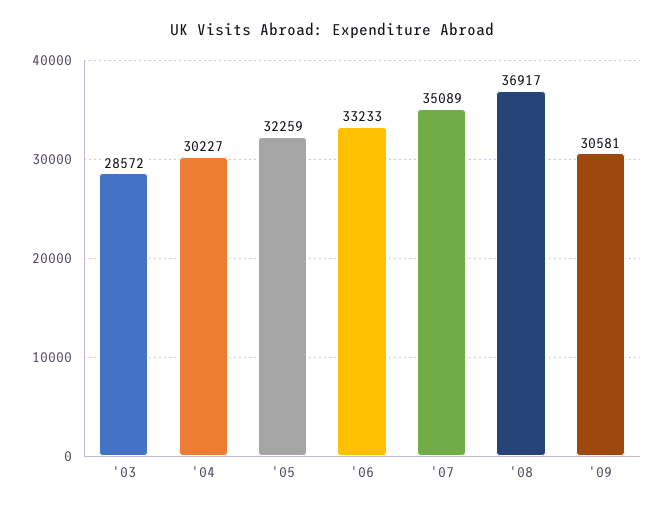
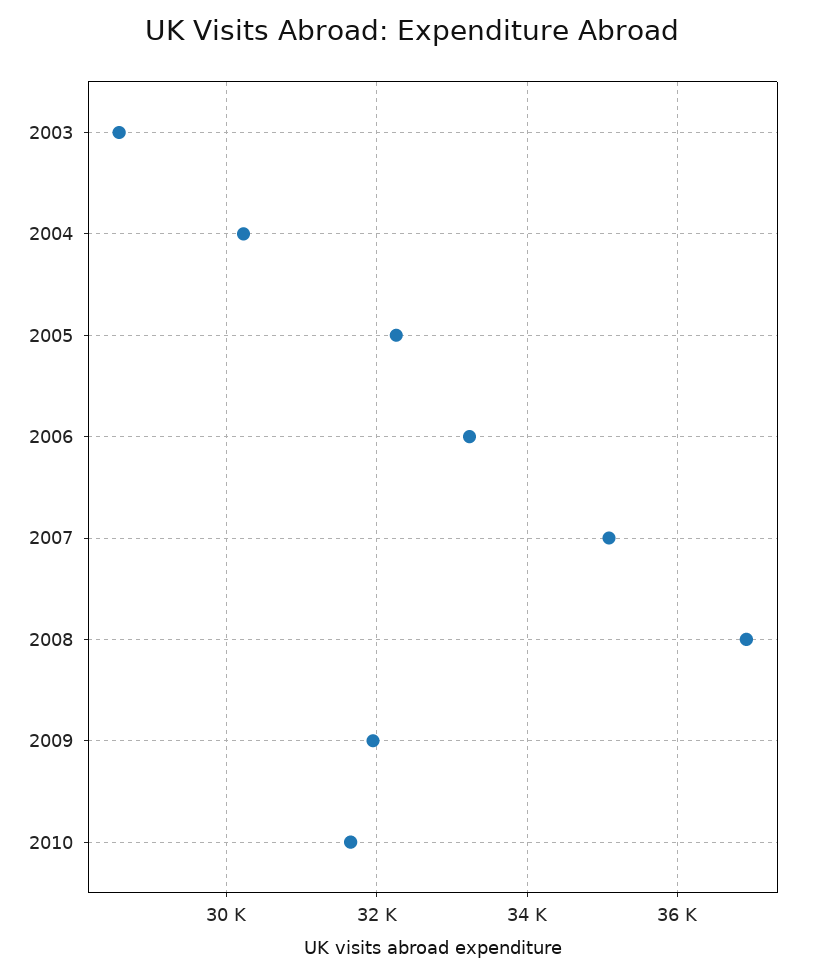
'09: 30581 -> 32000
2010: none -> 31600

